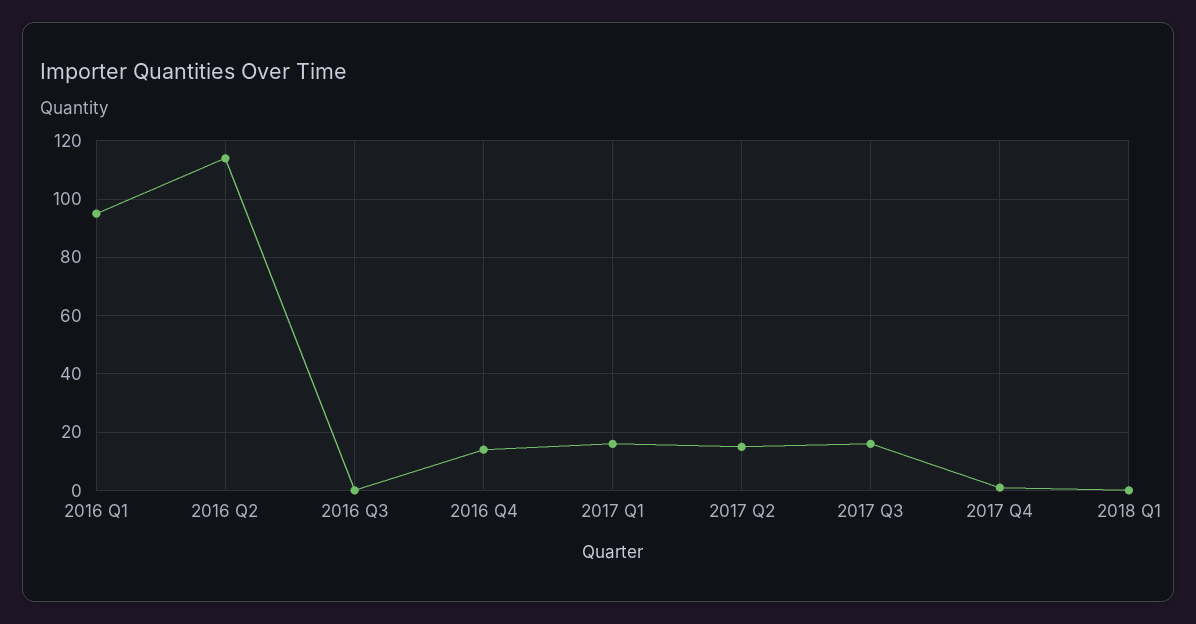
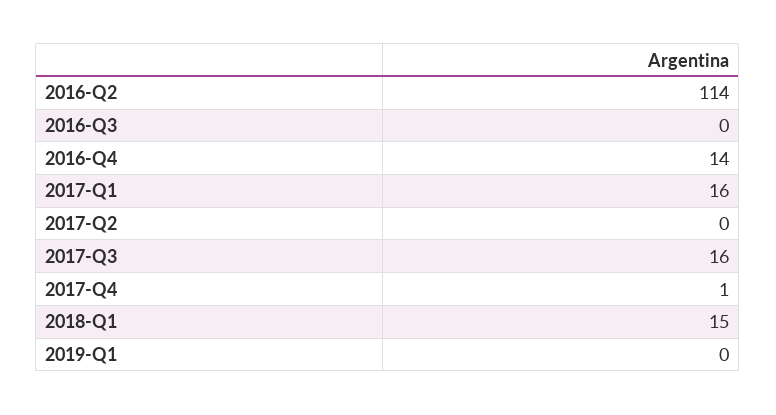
2016 Q1: 95 -> none
2017 Q2: 15 -> 0
2018 Q1: 0 -> 15
2019-Q1: none -> 0

